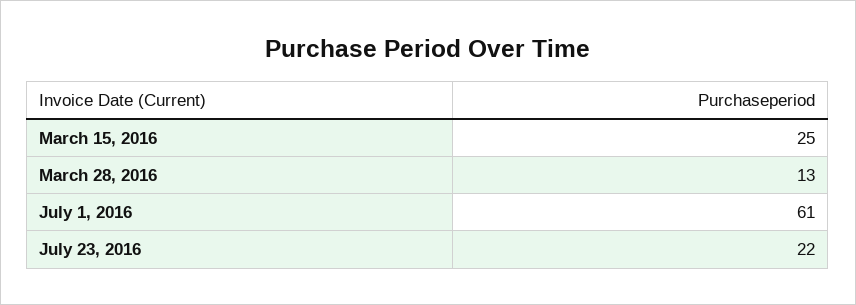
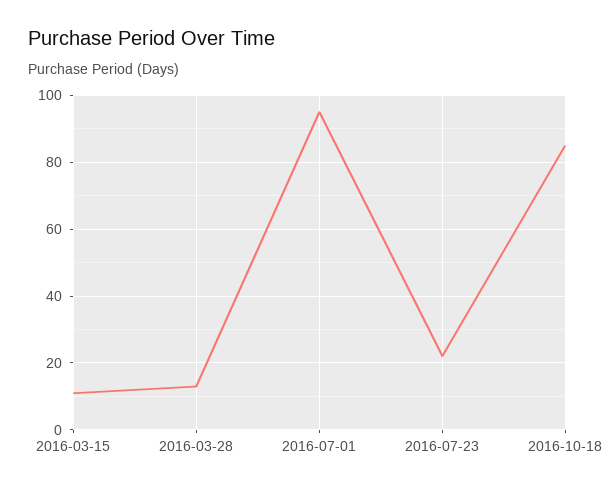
March 15, 2016: 25 -> 10
July 1, 2016: 61 -> 95
2016-10-18: none -> 85

